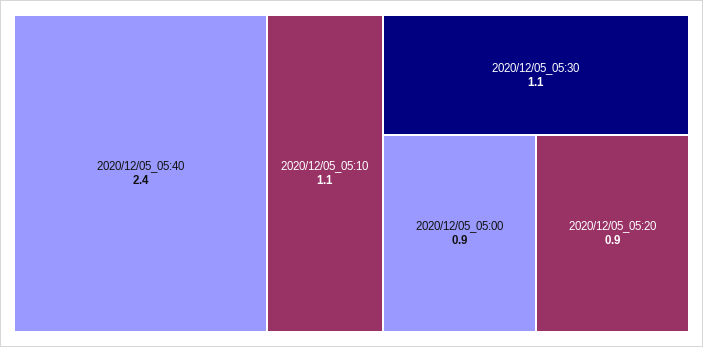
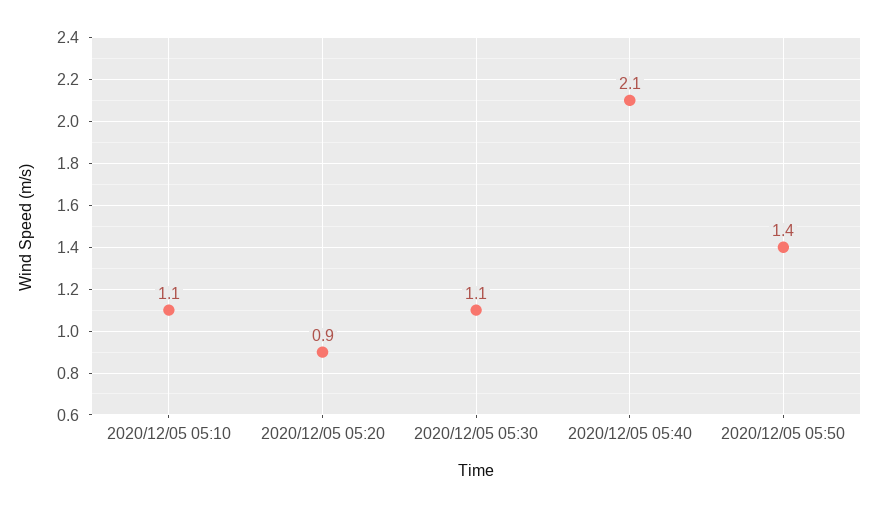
2020/12/05_05:40: 2.4 -> 2.1
2020/12/05_05:00: 0.9 -> none
2020/12/05 05:50: none -> 1.4

